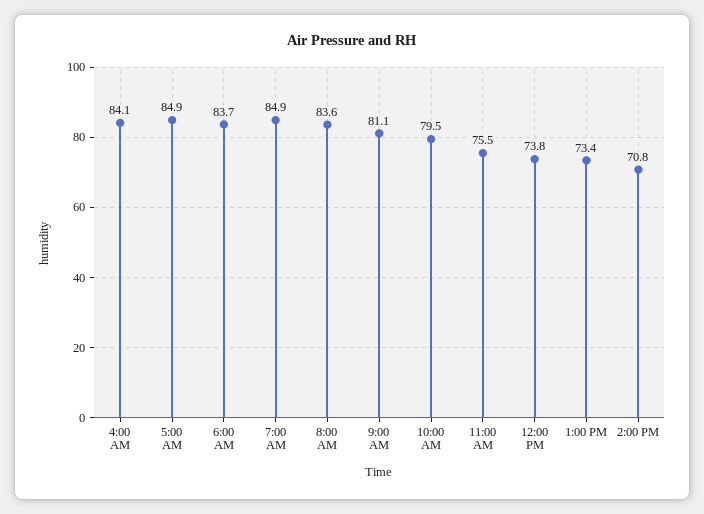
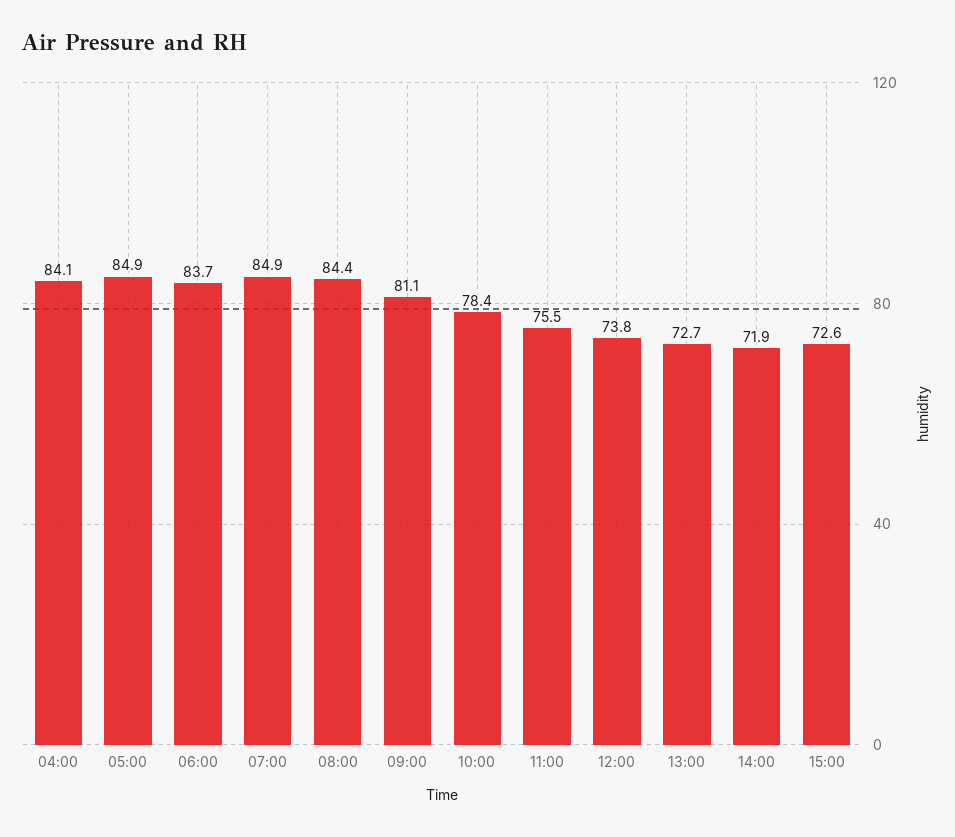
8:00 AM: 83.6 -> 84.4
10:00 AM: 79.5 -> 78.4
1:00 PM: 73.4 -> 72.7
2:00 PM: 70.8 -> 71.9
15:00: none -> 72.6

